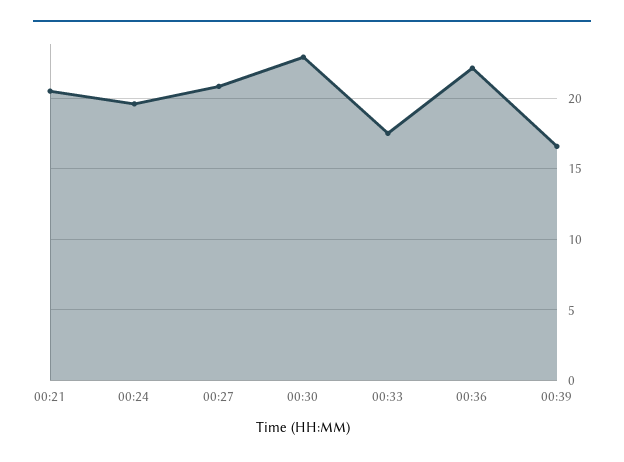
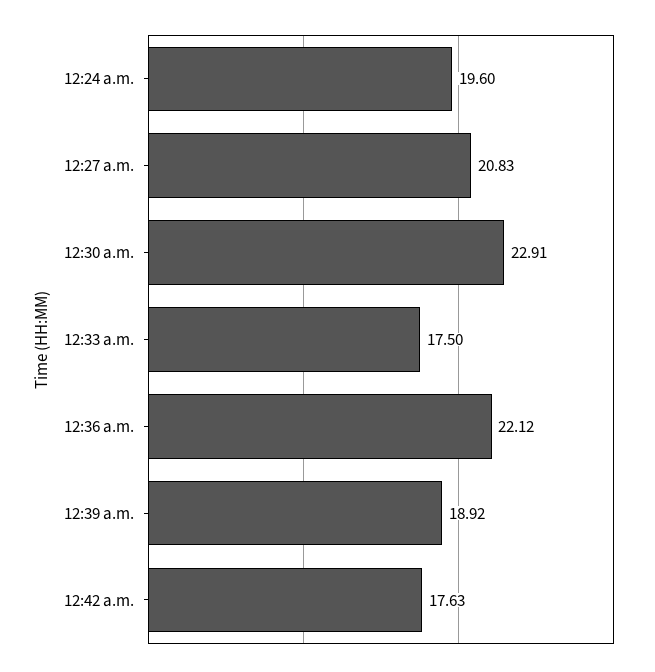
00:21: 20.5 -> none
00:39: 16.5 -> 18.92
12:42 a.m.: none -> 17.63

